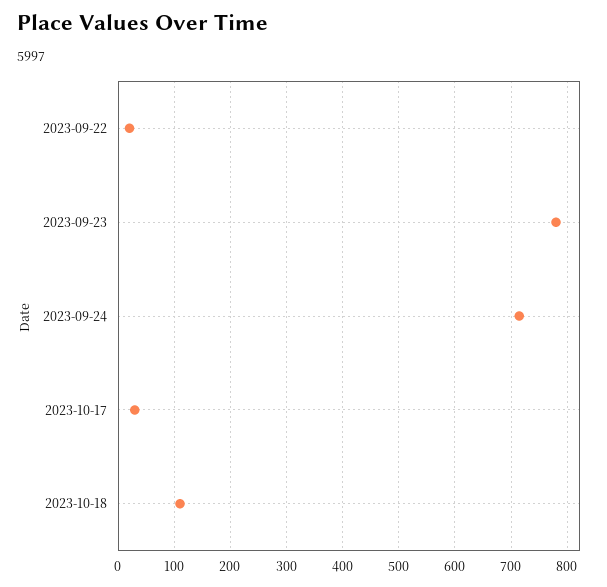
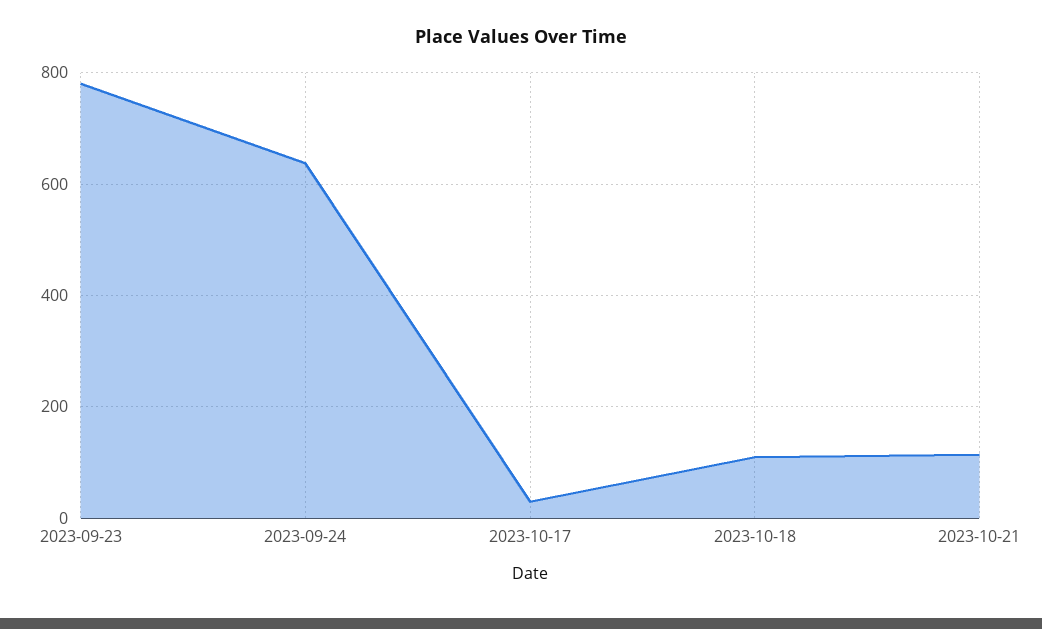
2023-09-22: 20 -> none
2023-09-24: 720 -> 640
2023-10-21: none -> 120

